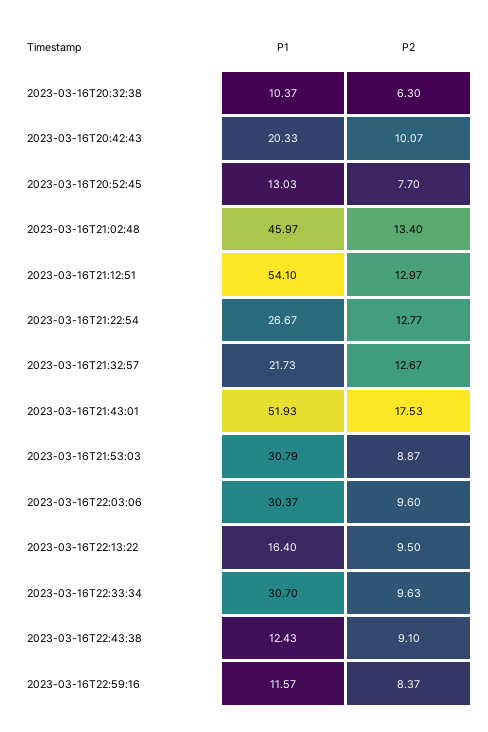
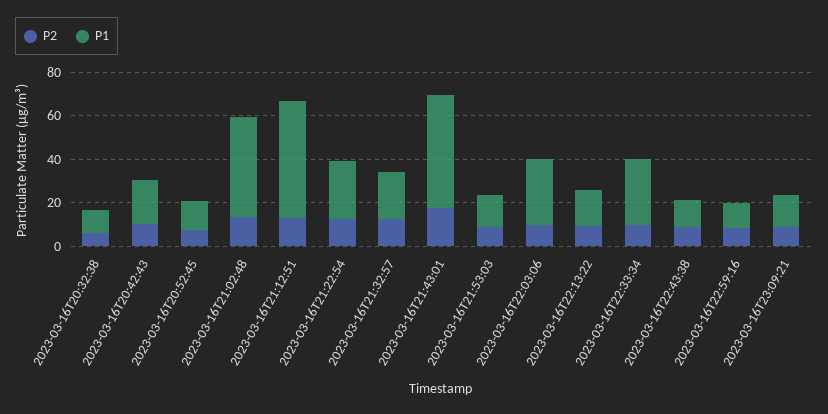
P1, 2023-03-16T21:53:03: 30.79 -> 15
P2, 2023-03-16T23:09:21: none -> 10
P1, 2023-03-16T23:09:21: none -> 15

